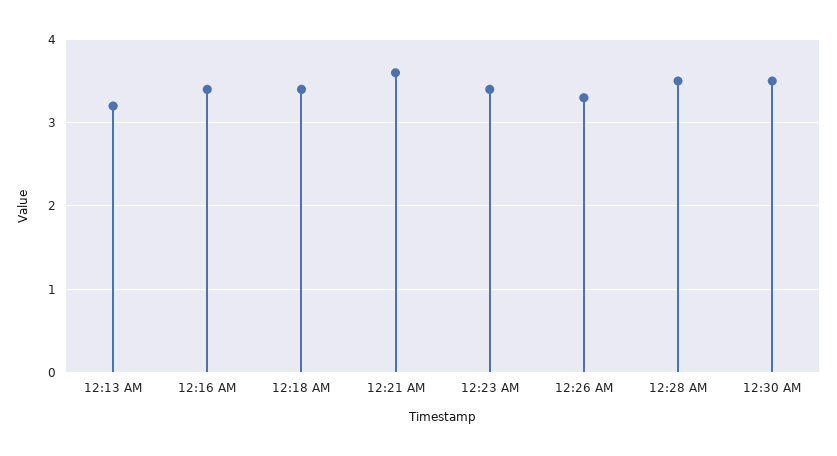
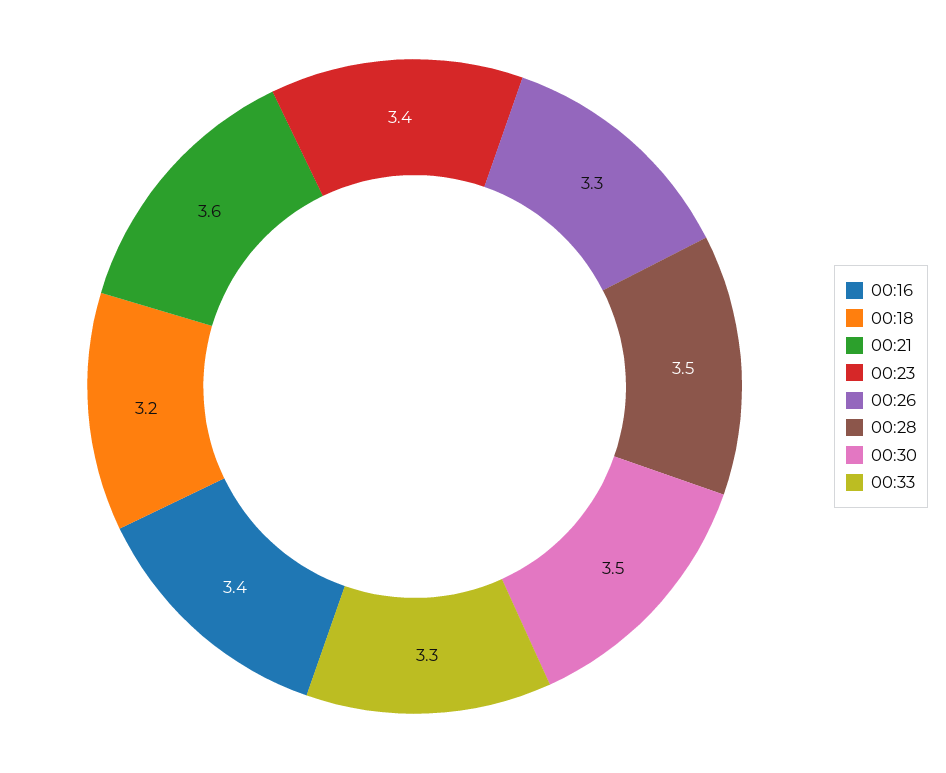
12:13 AM: 3.2 -> none
12:18 AM: 3.4 -> 3.2
00:33: none -> 3.3

